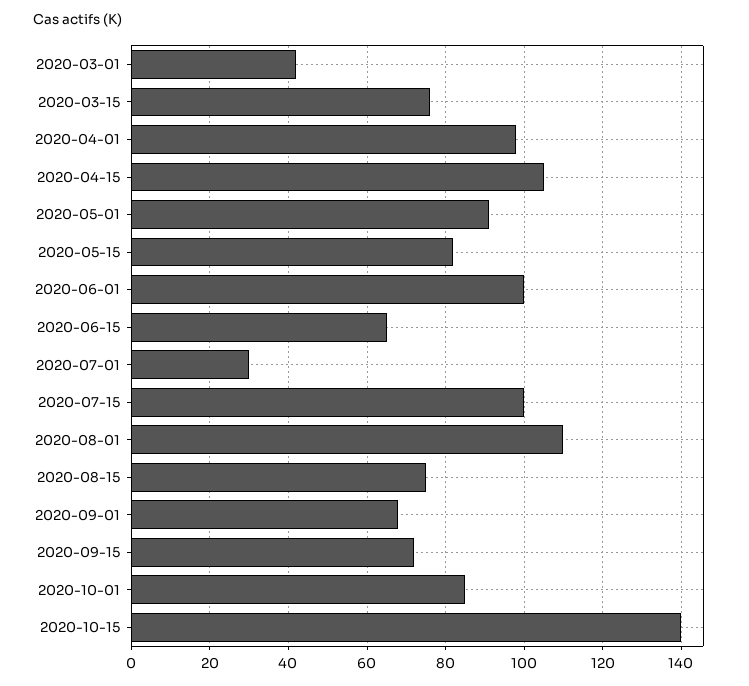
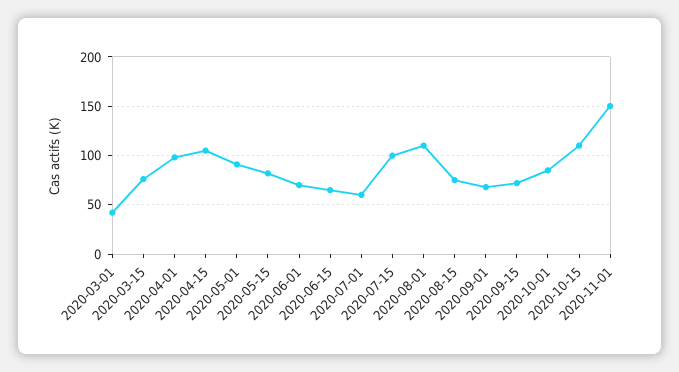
2020-06-01: 100 -> 70
2020-07-01: 30 -> 60
2020-10-15: 140 -> 110
2020-11-01: none -> 150

